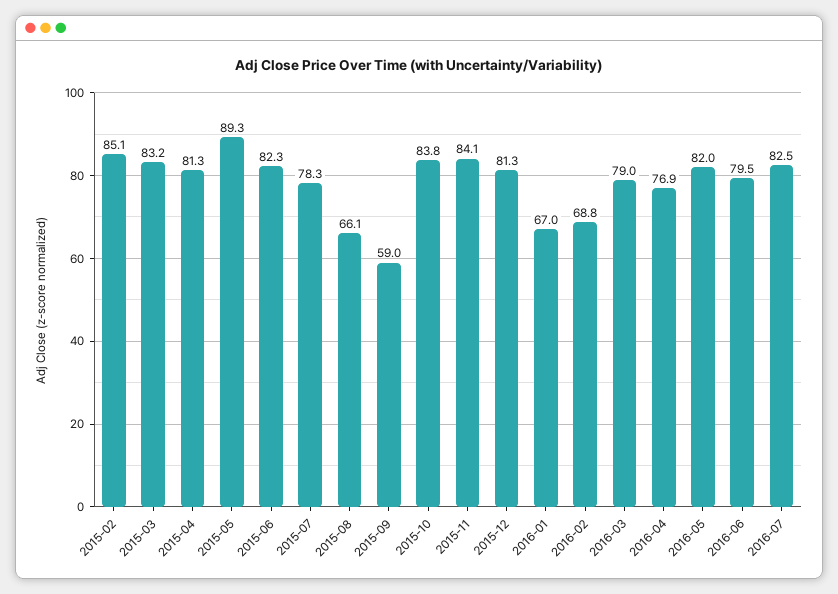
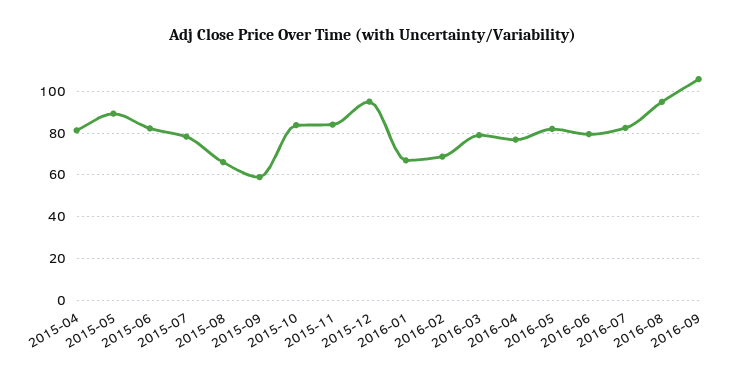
2015-02: 85.1 -> none
2015-03: 83.2 -> none
2015-12: 81.3 -> 95
2016-08: none -> 95
2016-09: none -> 105

